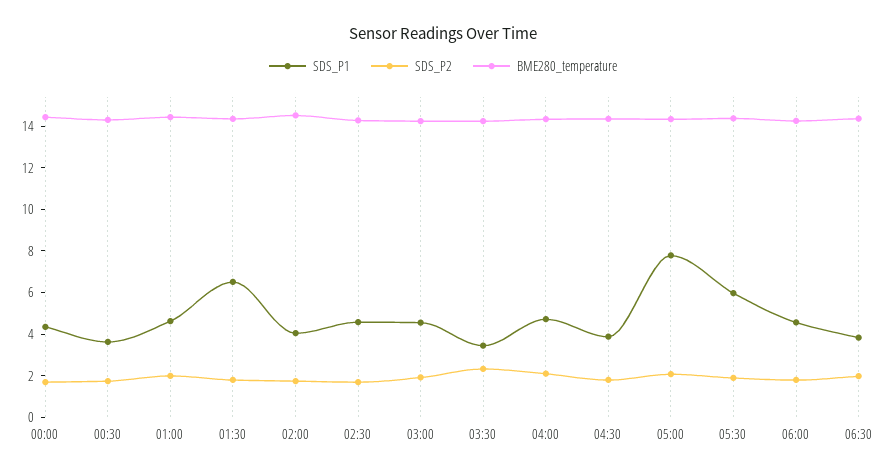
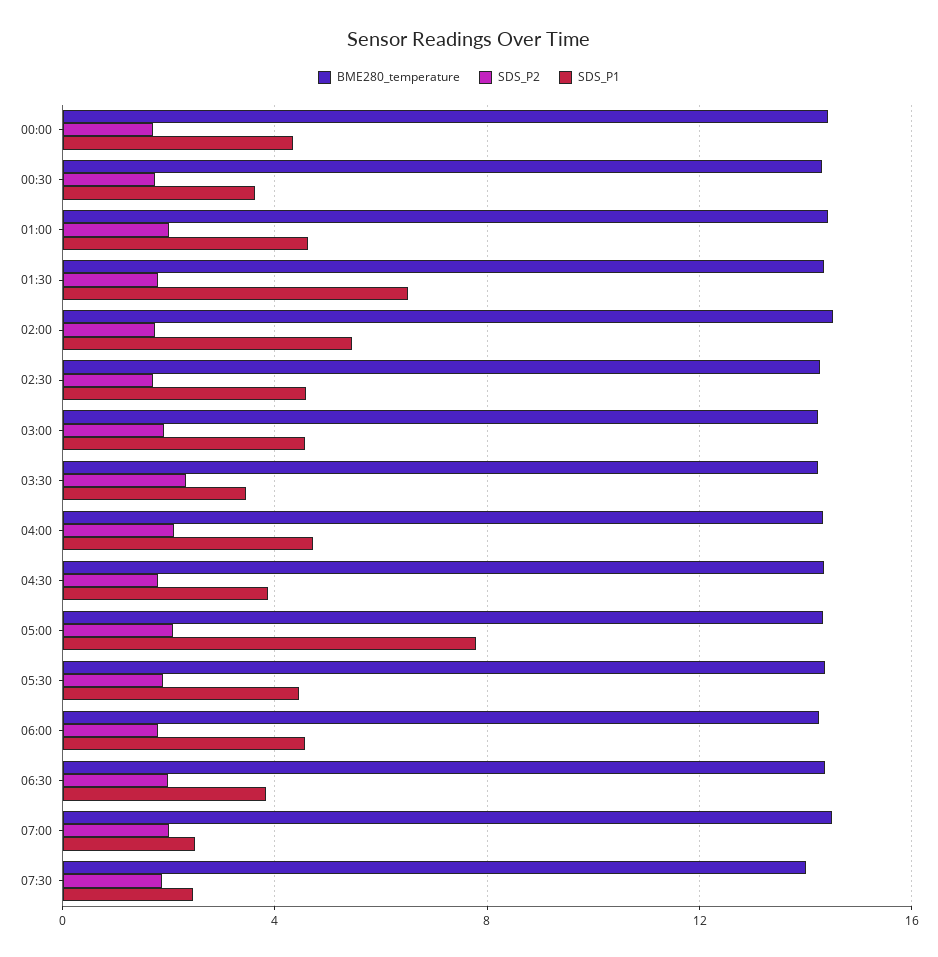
SDS_P1, 02:00: 4 -> 5.5
SDS_P1, 05:30: 6 -> 4.5
BME280_temperature, 07:00: none -> 14.5
SDS_P2, 07:00: none -> 2
SDS_P1, 07:00: none -> 2.5
BME280_temperature, 07:30: none -> 14
SDS_P2, 07:30: none -> 2
SDS_P1, 07:30: none -> 2.5

